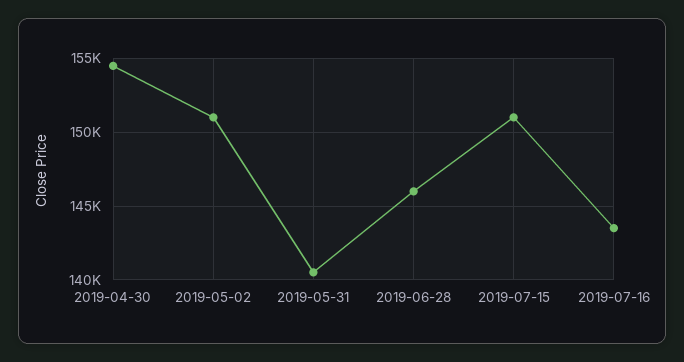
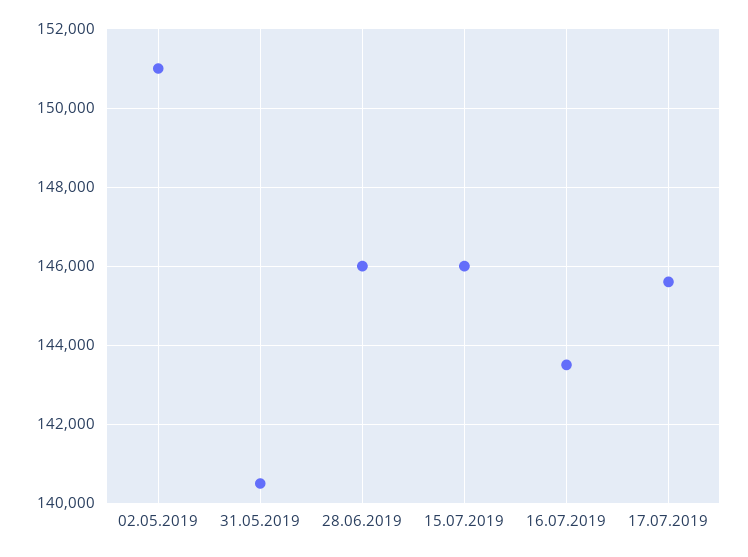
2019-04-30: 154500 -> none
2019-07-15: 151000 -> 146000
17.07.2019: none -> 145600

